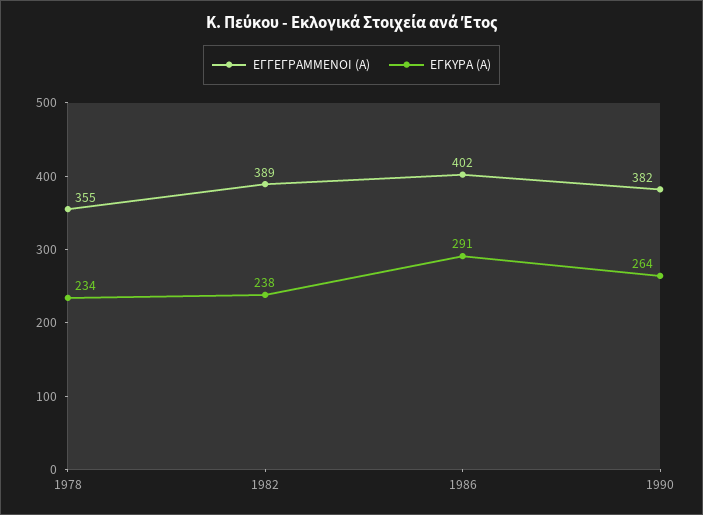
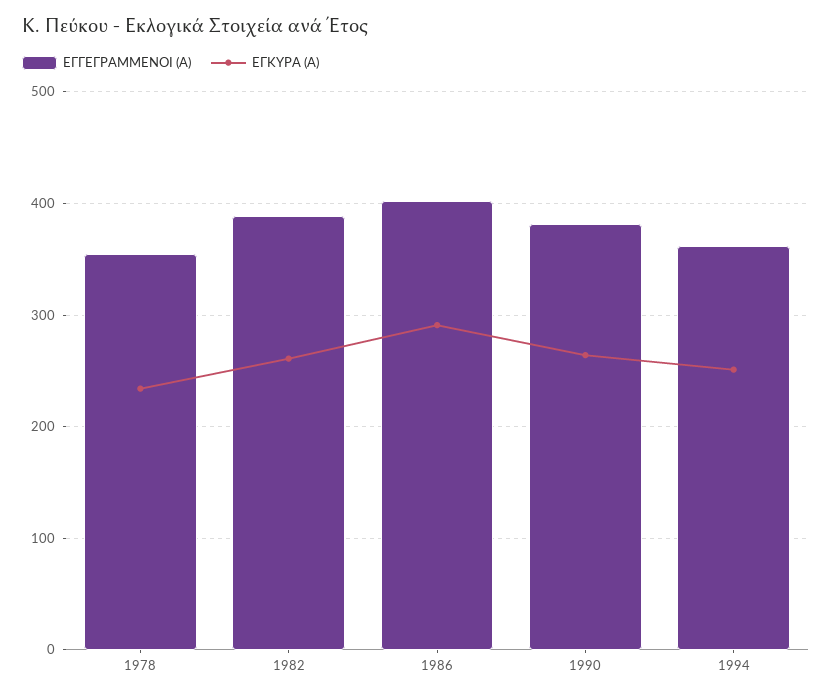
ΕΓΚΥΡΑ (Α), 1982: 238 -> 260
ΕΓΓΕΓΡΑΜΜΕΝΟΙ (Α), 1994: none -> 360
ΕΓΚΥΡΑ (Α), 1994: none -> 250

